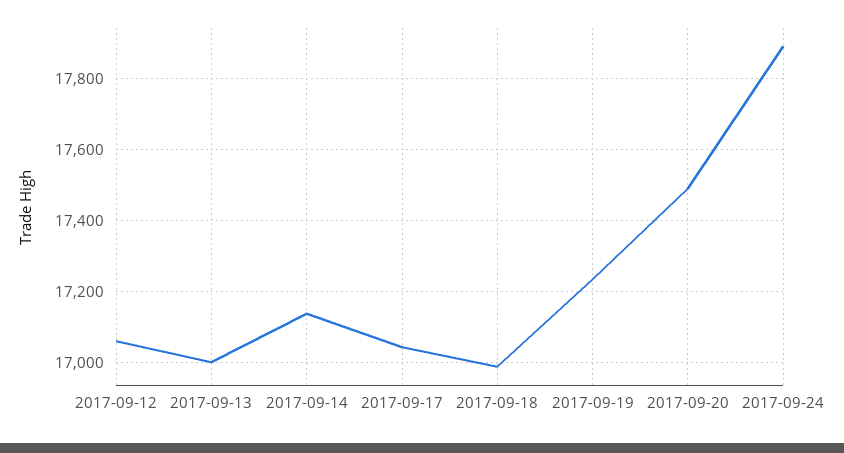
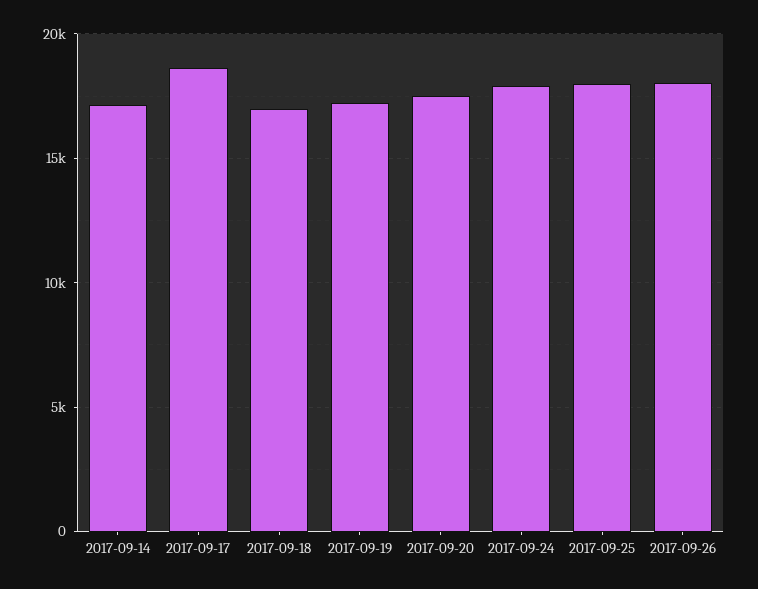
2017-09-12: 17060 -> none
2017-09-13: 17000 -> none
2017-09-17: 17040 -> 18500
2017-09-25: none -> 18000
2017-09-26: none -> 18000

